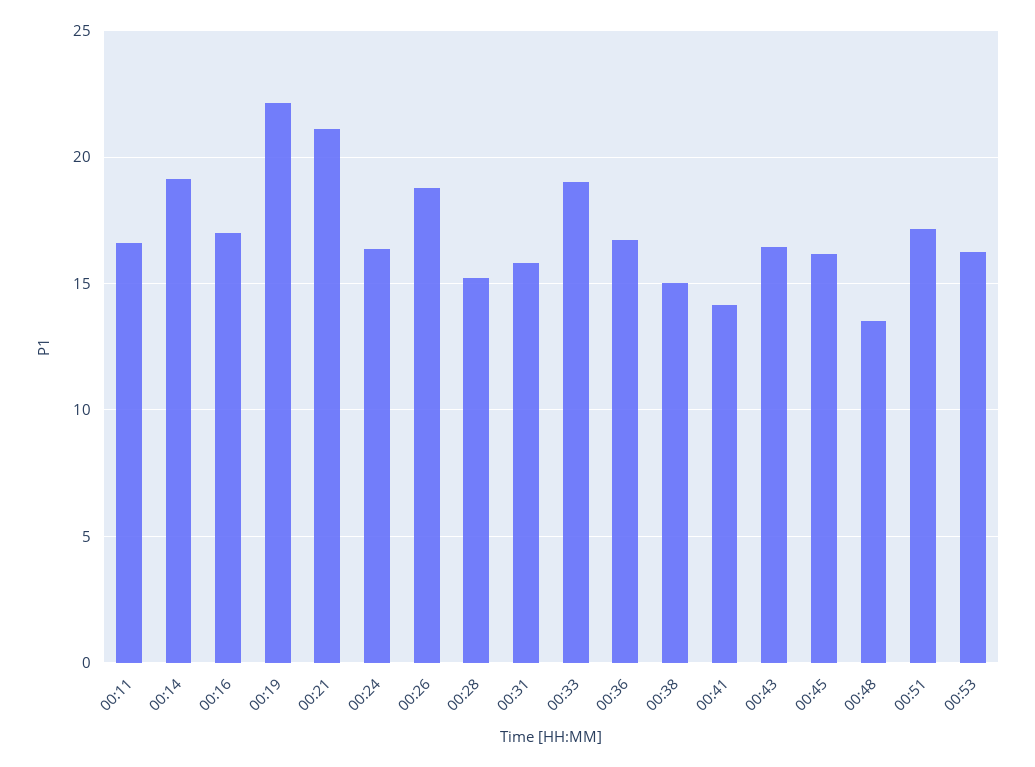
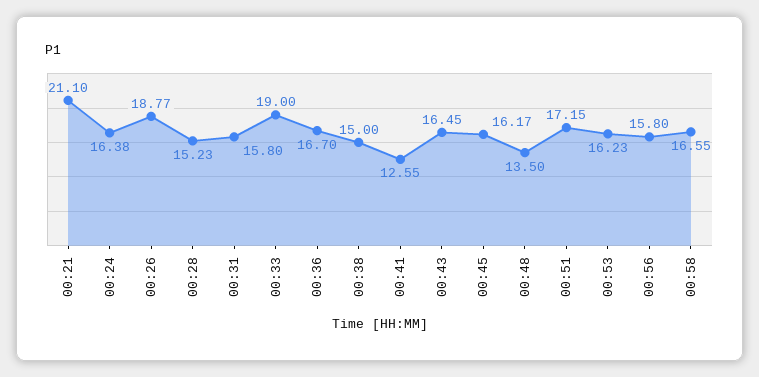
00:11: 16.5 -> none
00:14: 19 -> none
00:16: 17 -> none
00:19: 22 -> none
00:41: 14 -> 12.55
00:56: none -> 15.8
00:58: none -> 16.55

